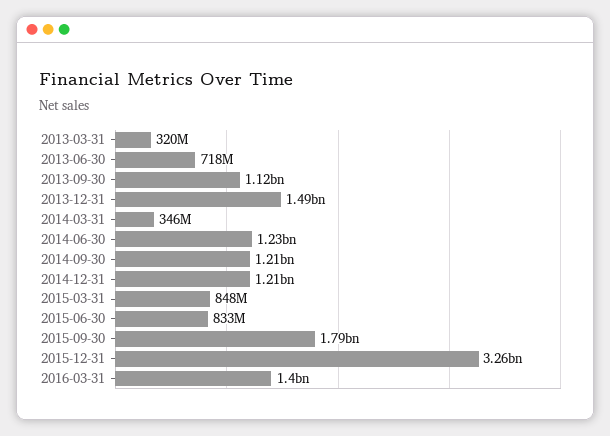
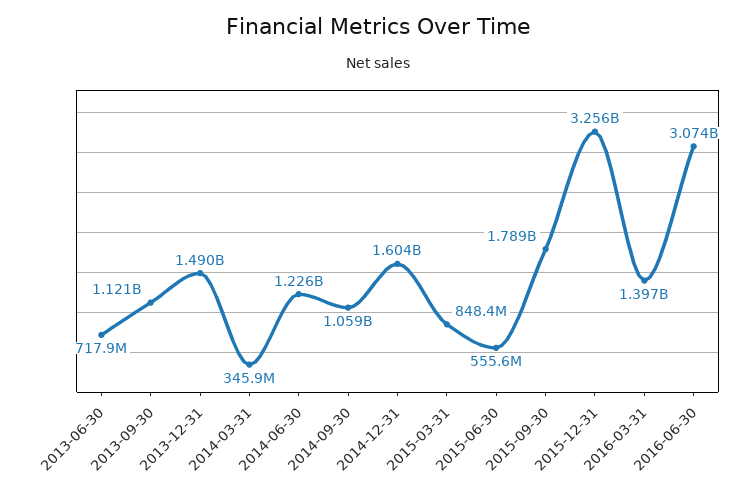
2013-03-31: 320000000 -> none
2014-09-30: 1210000000 -> 1059000000
2014-12-31: 1210000000 -> 1604000000
2015-06-30: 833000000 -> 555600000
2016-06-30: none -> 3074000000

